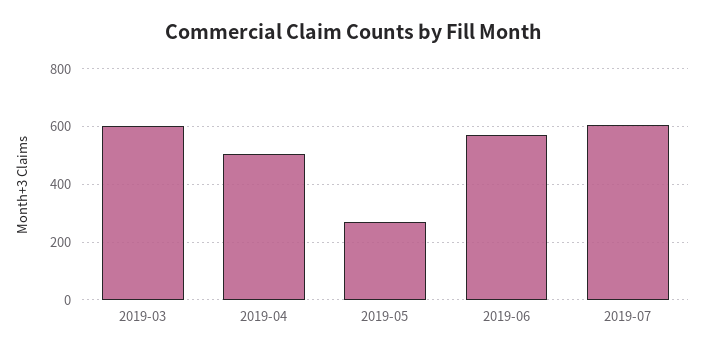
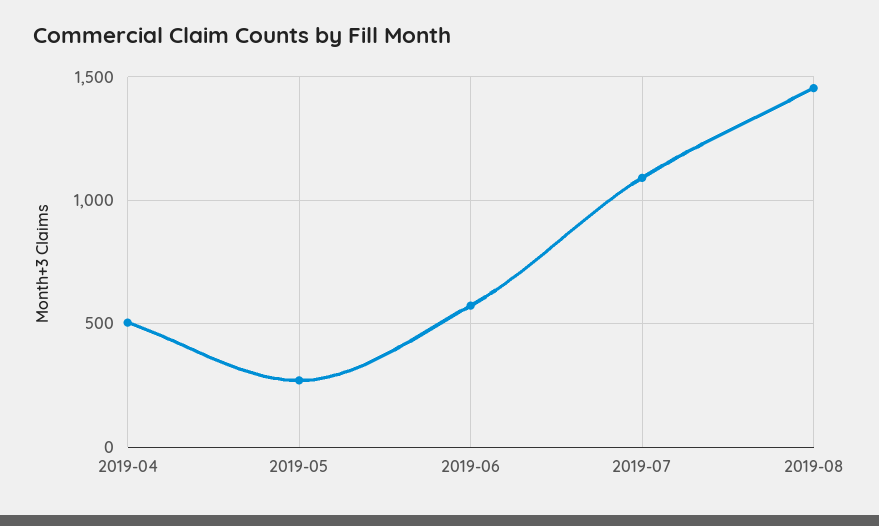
2019-03: 600 -> none
2019-07: 600 -> 1100
2019-08: none -> 1450

